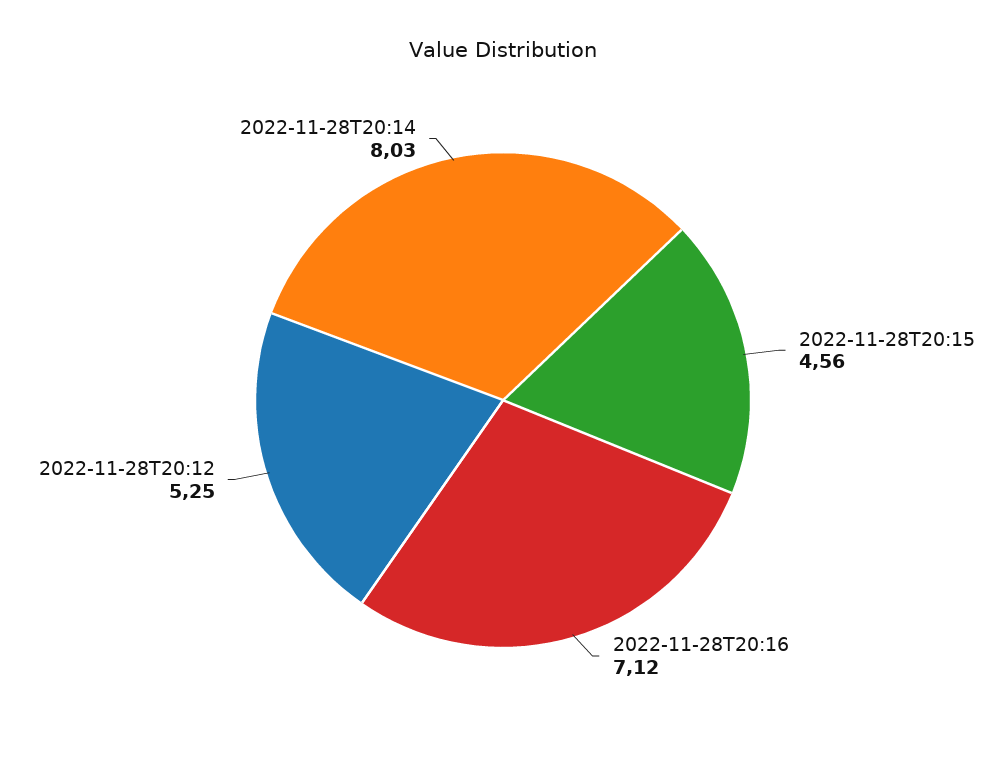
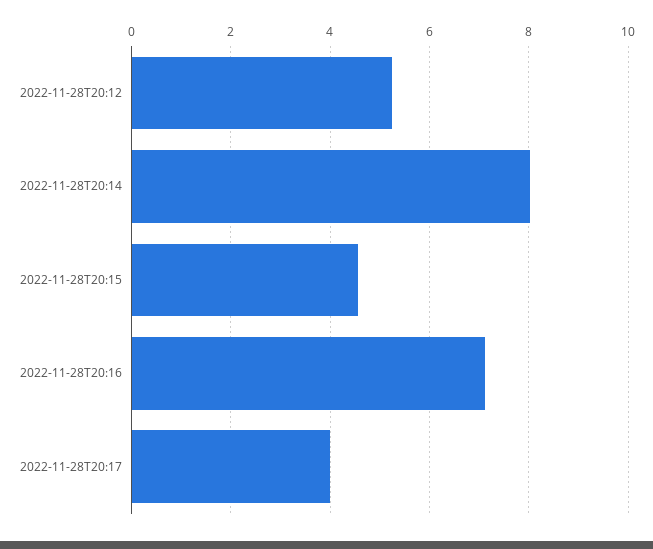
2022-11-28T20:17: none -> 4

